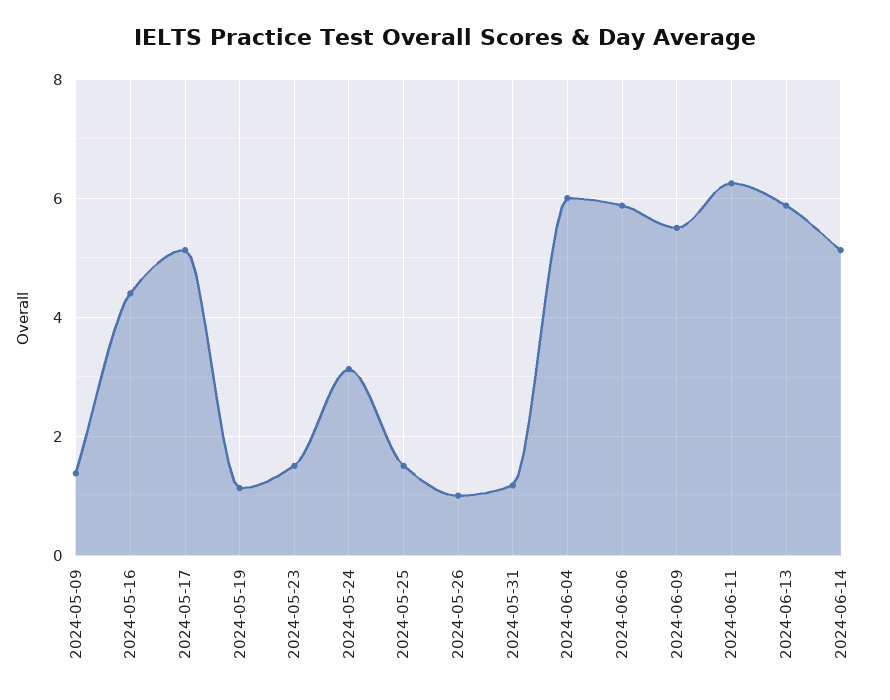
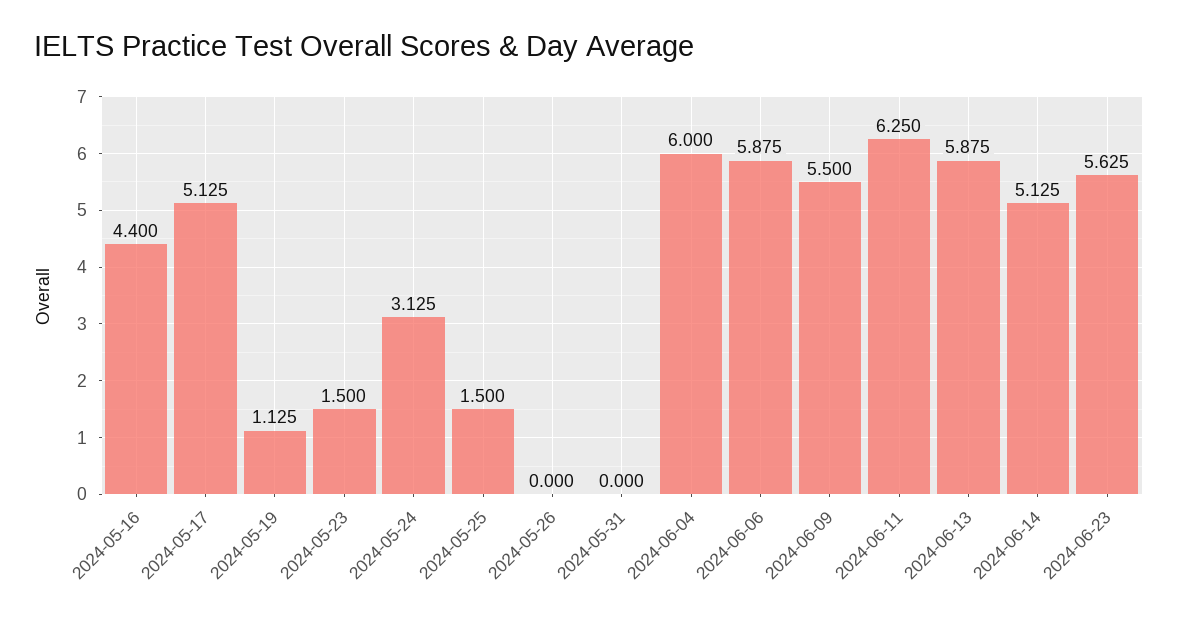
2024-05-09: 1.4 -> none
2024-05-26: 1 -> 0
2024-05-31: 1.2 -> 0
2024-06-23: none -> 5.625

